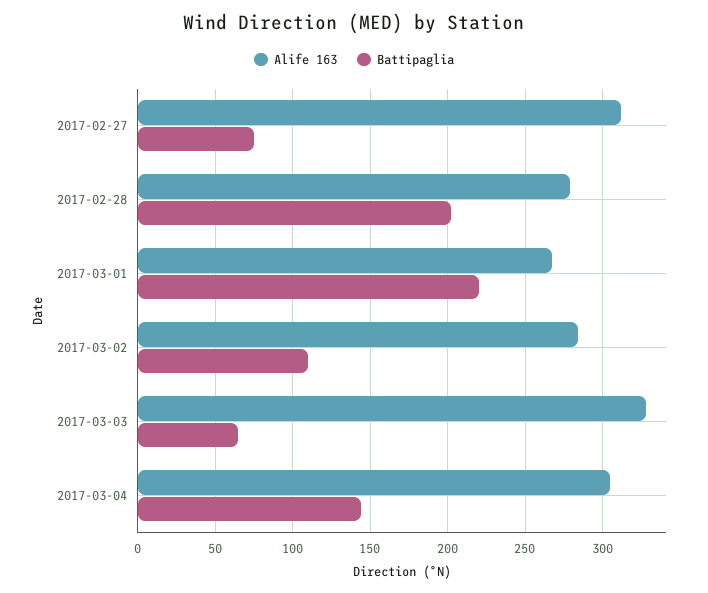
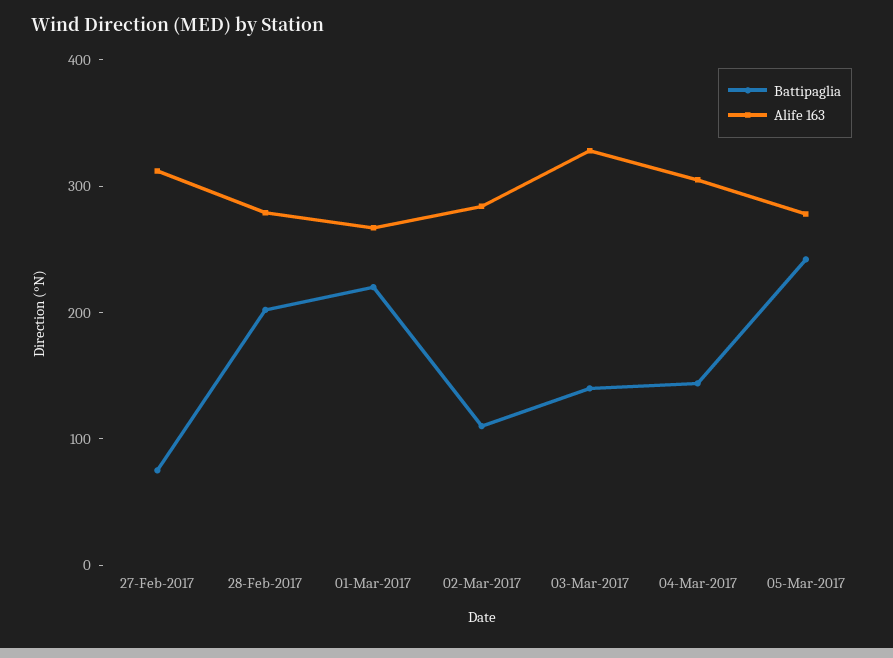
Battipaglia, 2017-03-03: 65 -> 140
Battipaglia, 05-Mar-2017: none -> 240
Alife 163, 05-Mar-2017: none -> 280

